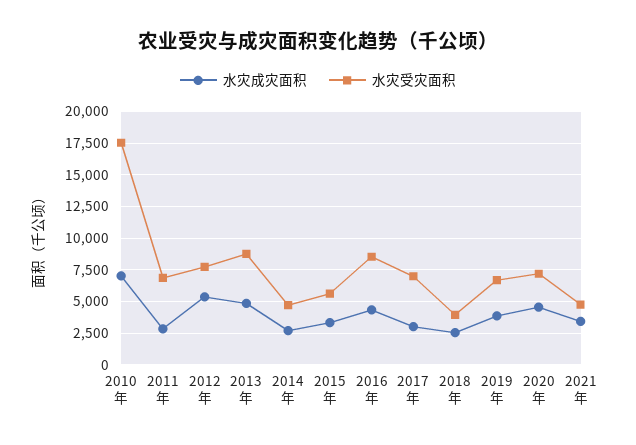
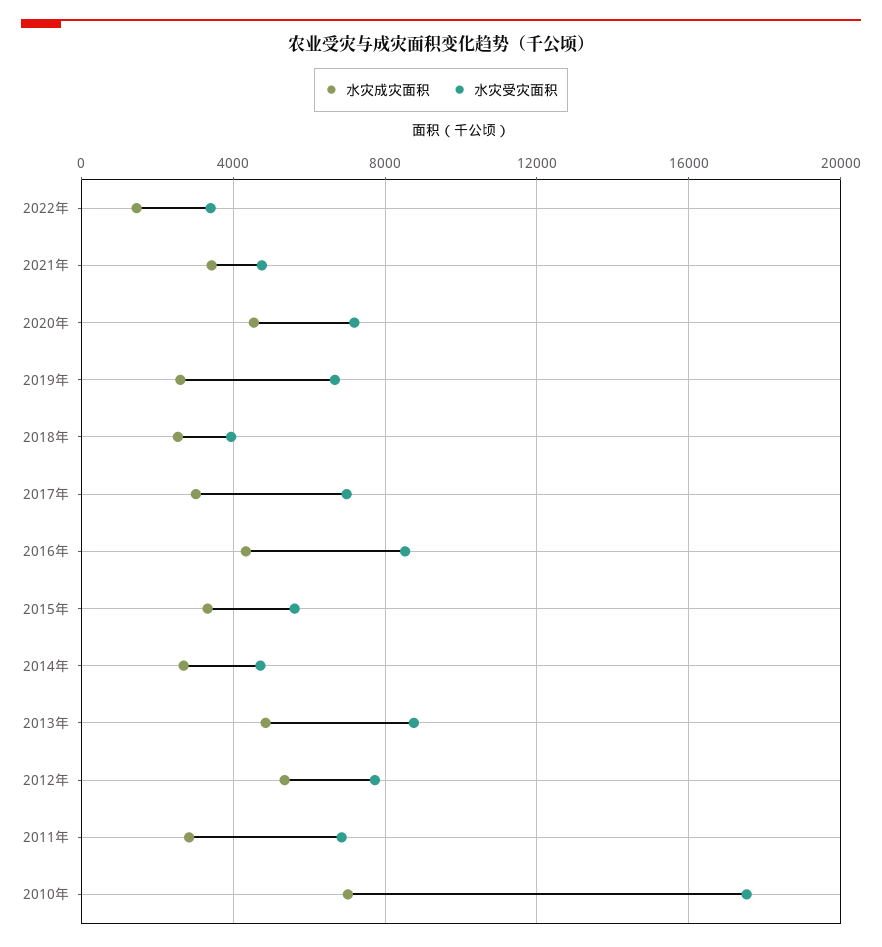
水灾成灾面积, 2019年: 4000 -> 2500
水灾成灾面积, 2022年: none -> 1500
水灾受灾面积, 2022年: none -> 3500

